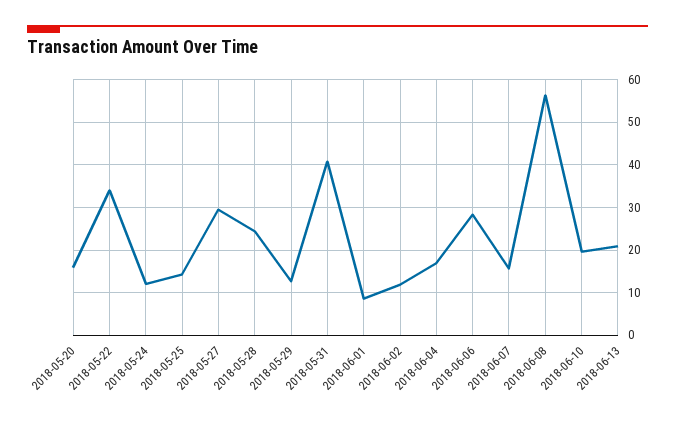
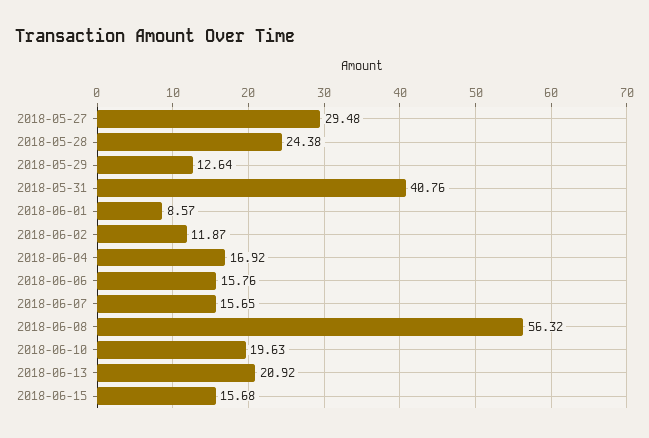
2018-05-20: 16 -> none
2018-05-22: 34 -> none
2018-05-24: 12 -> none
2018-05-25: 14 -> none
2018-06-06: 28 -> 15.76
2018-06-15: none -> 15.68

